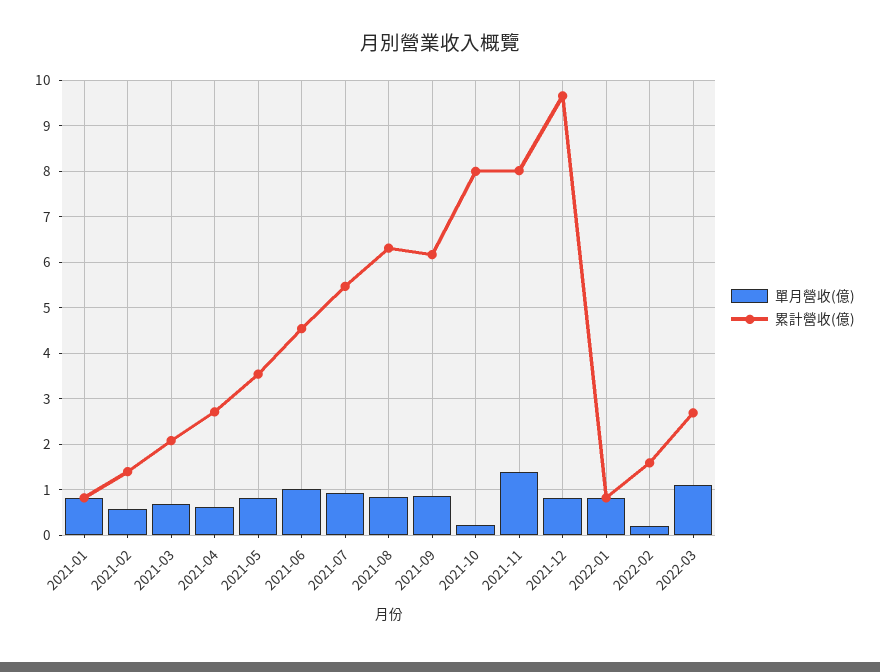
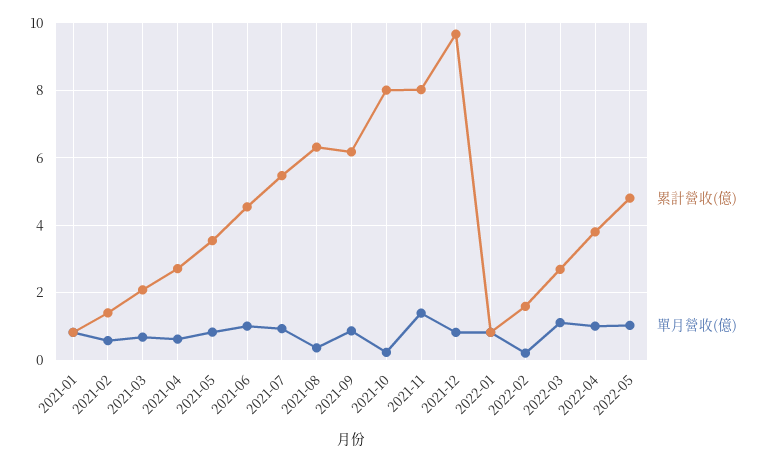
單月營收(億), 2021-08: 0.8 -> 0.4
累計營收(億), 2022-04: none -> 3.8
單月營收(億), 2022-04: none -> 1
累計營收(億), 2022-05: none -> 4.8
單月營收(億), 2022-05: none -> 1

